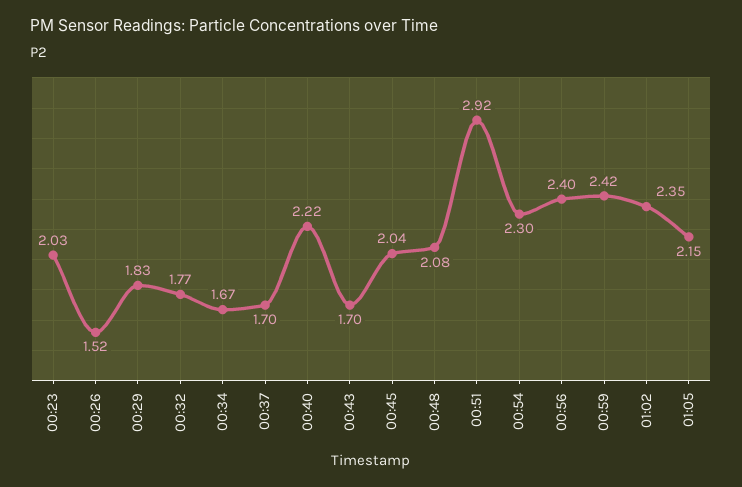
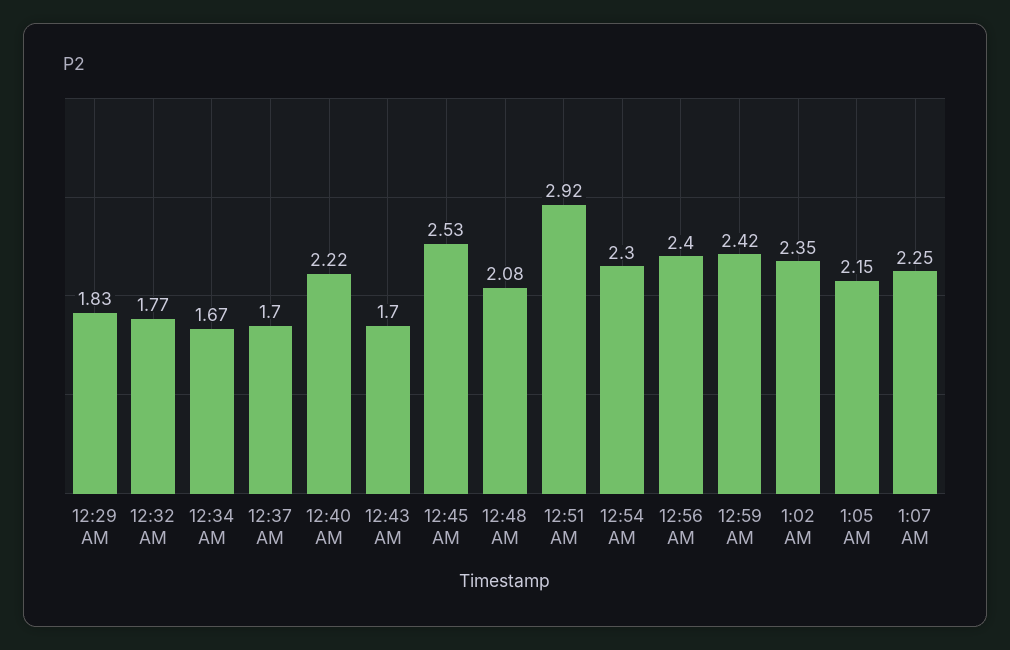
00:23: 2.03 -> none
00:26: 1.52 -> none
00:45: 2.04 -> 2.53
1:07 AM: none -> 2.25

